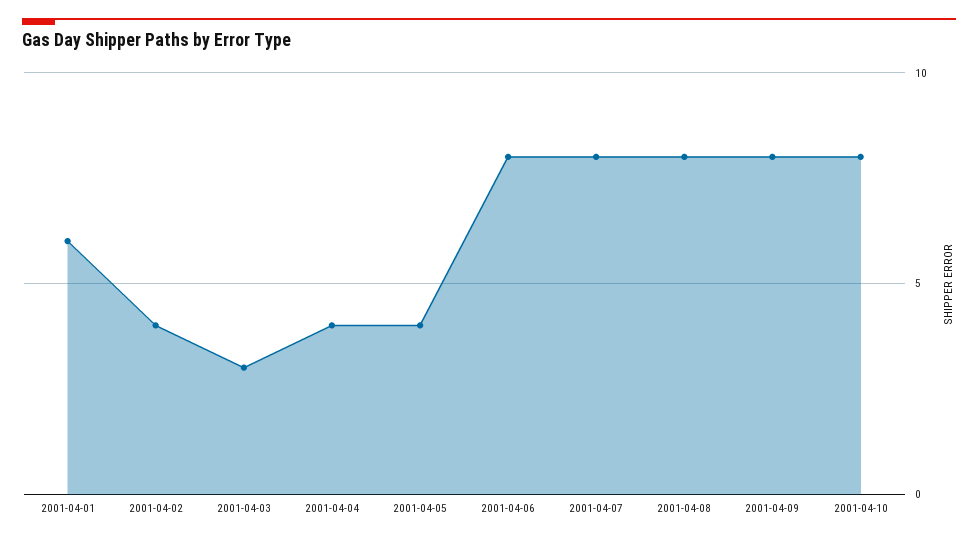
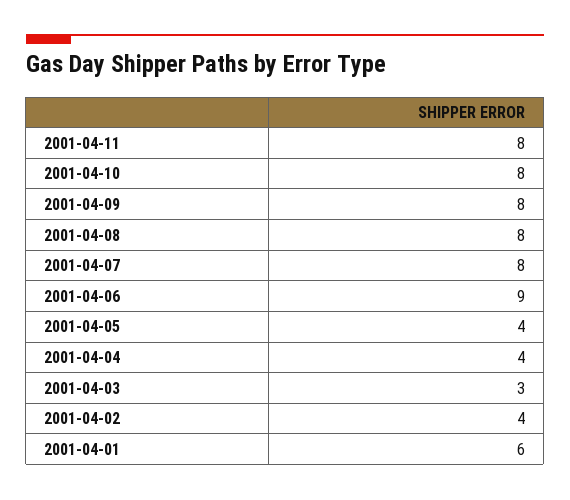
2001-04-06: 8 -> 9
2001-04-11: none -> 8

